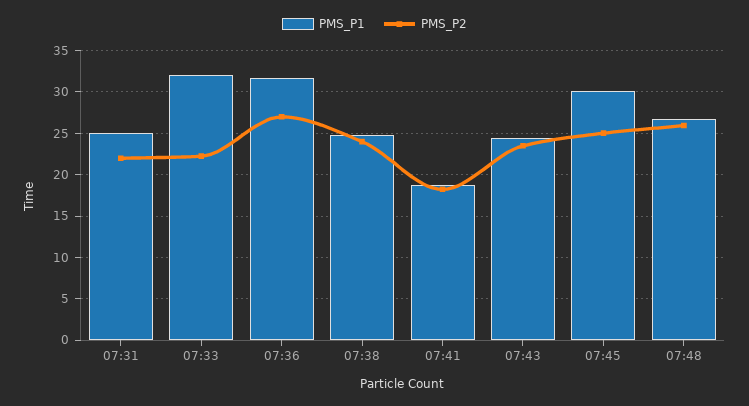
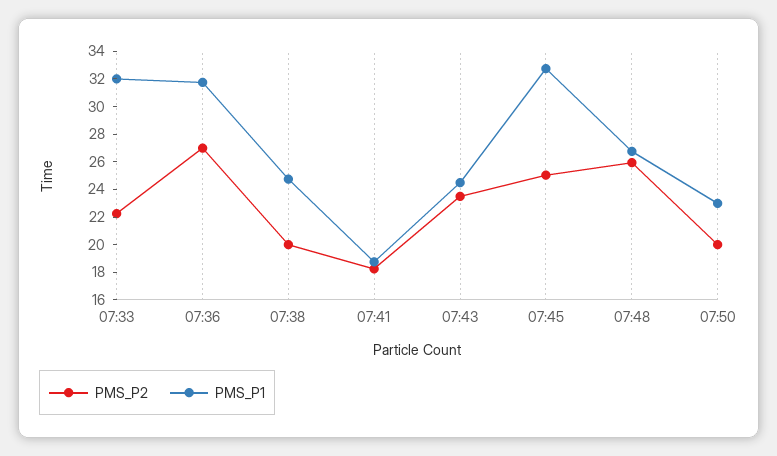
PMS_P1, 07:31: 25 -> none
PMS_P2, 07:31: 22 -> none
PMS_P2, 07:38: 24 -> 20
PMS_P1, 07:45: 30 -> 33
PMS_P2, 07:50: none -> 20
PMS_P1, 07:50: none -> 23

